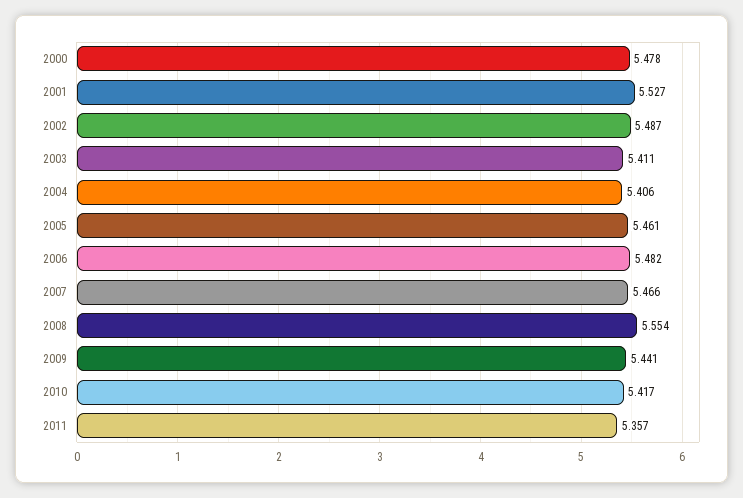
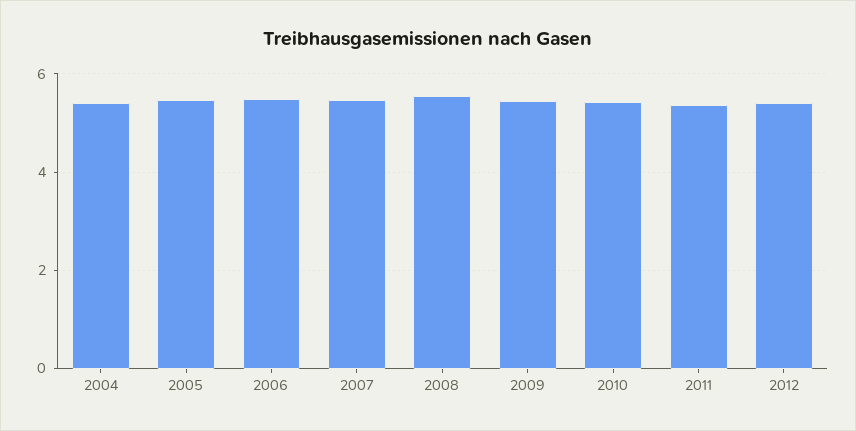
2000: 5.478 -> none
2001: 5.527 -> none
2002: 5.487 -> none
2003: 5.411 -> none
2012: none -> 5.4

